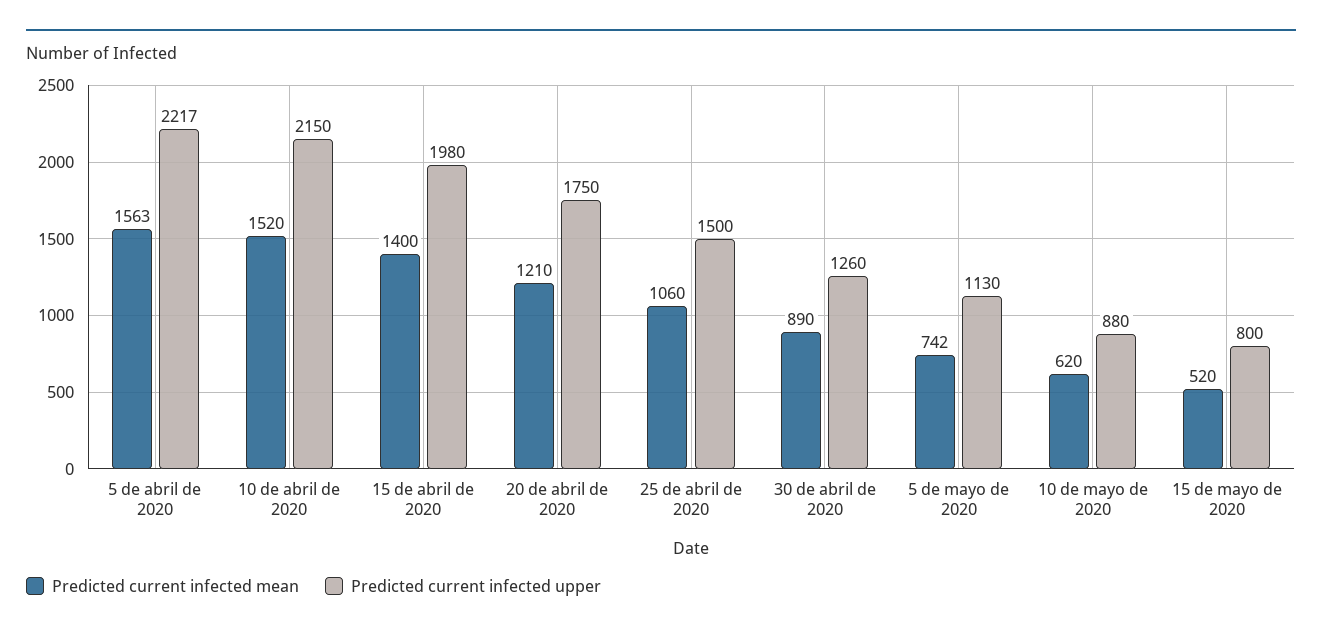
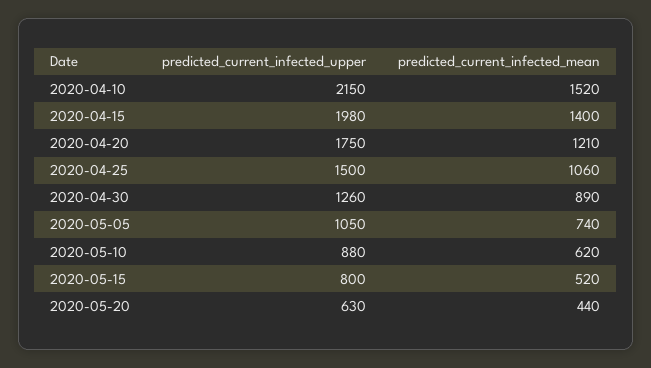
Predicted current infected mean, 5 de abril de 2020: 1563 -> none
Predicted current infected upper, 5 de abril de 2020: 2217 -> none
Predicted current infected mean, 5 de mayo de 2020: 742 -> 740
Predicted current infected upper, 5 de mayo de 2020: 1130 -> 1050
Predicted current infected upper, 2020-05-20: none -> 630
Predicted current infected mean, 2020-05-20: none -> 440

